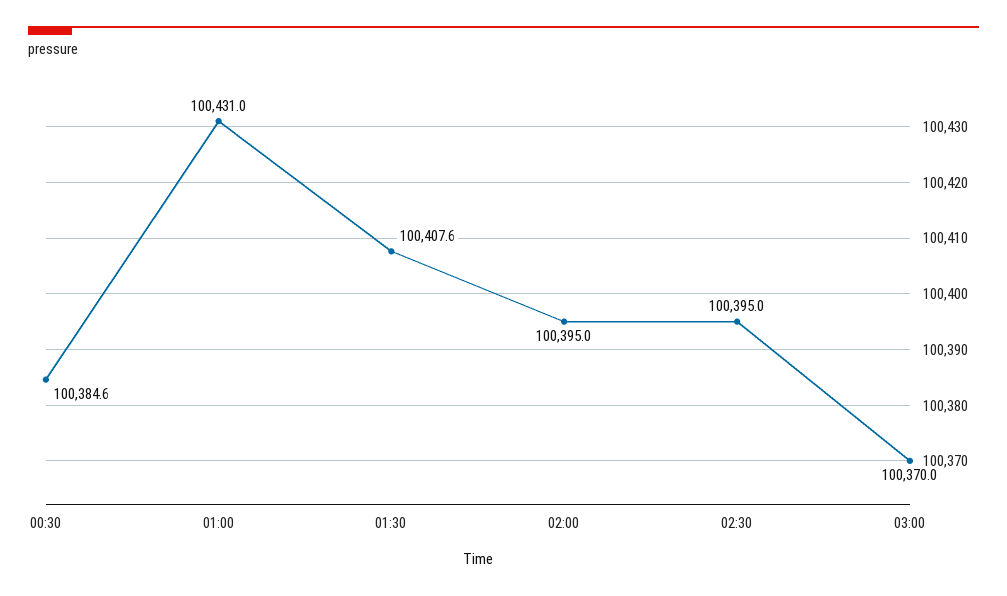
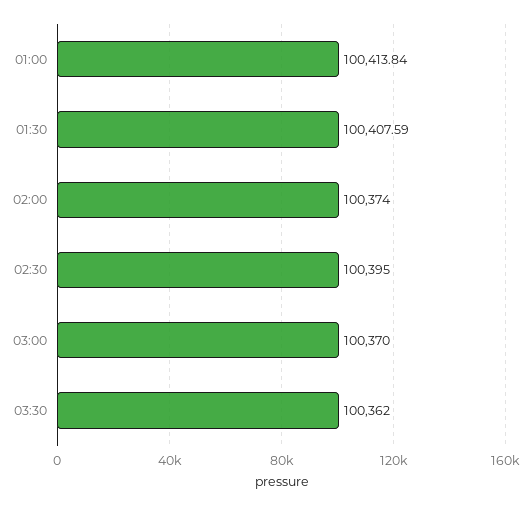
00:30: 100384.6 -> none
01:00: 100431 -> 100413.84
02:00: 100395 -> 100374
03:30: none -> 100362

